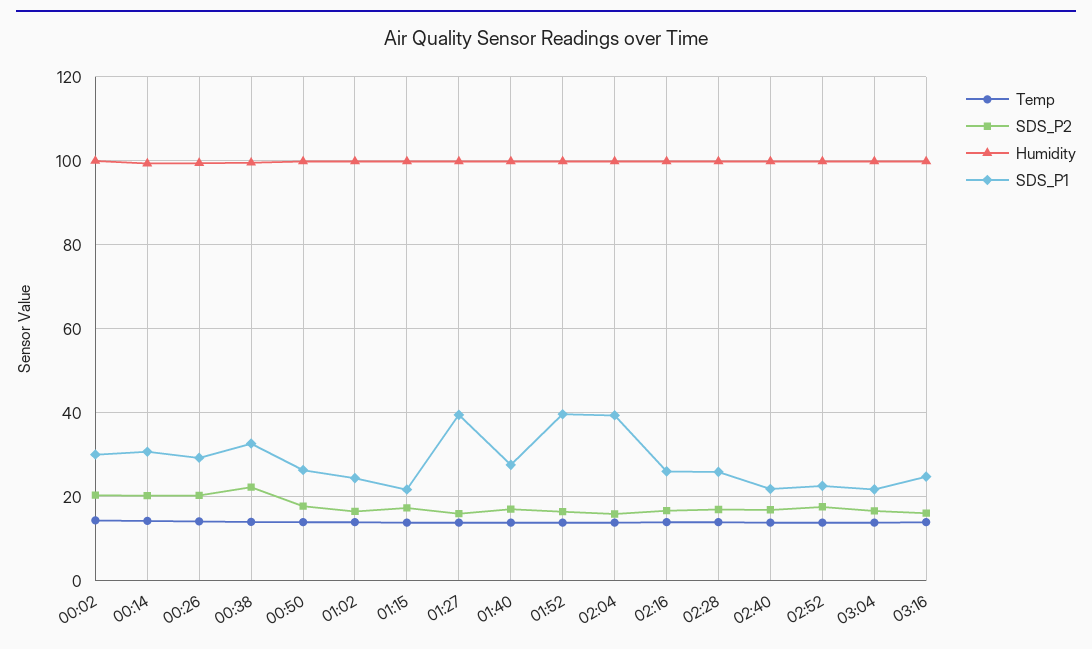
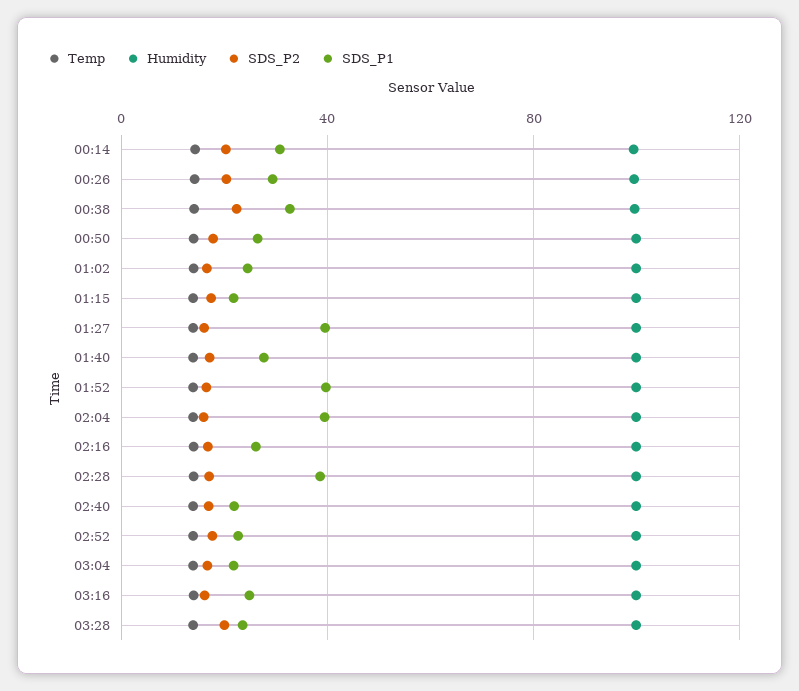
Temp, 00:02: 14 -> none
SDS_P2, 00:02: 20 -> none
Humidity, 00:02: 100 -> none
SDS_P1, 00:02: 30 -> none
SDS_P1, 02:28: 26 -> 40
Temp, 03:28: none -> 15
Humidity, 03:28: none -> 100
SDS_P2, 03:28: none -> 20
SDS_P1, 03:28: none -> 25

